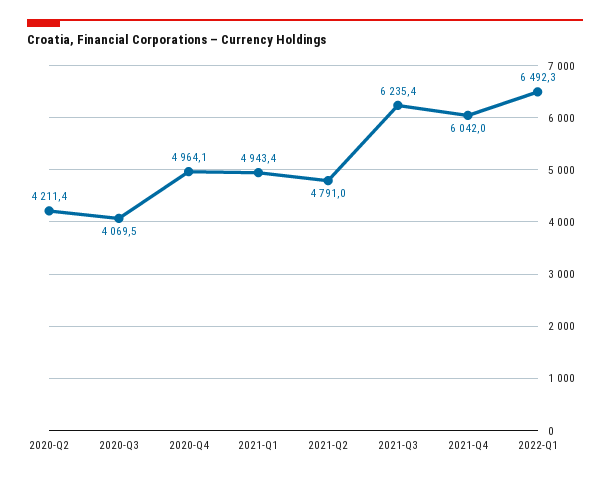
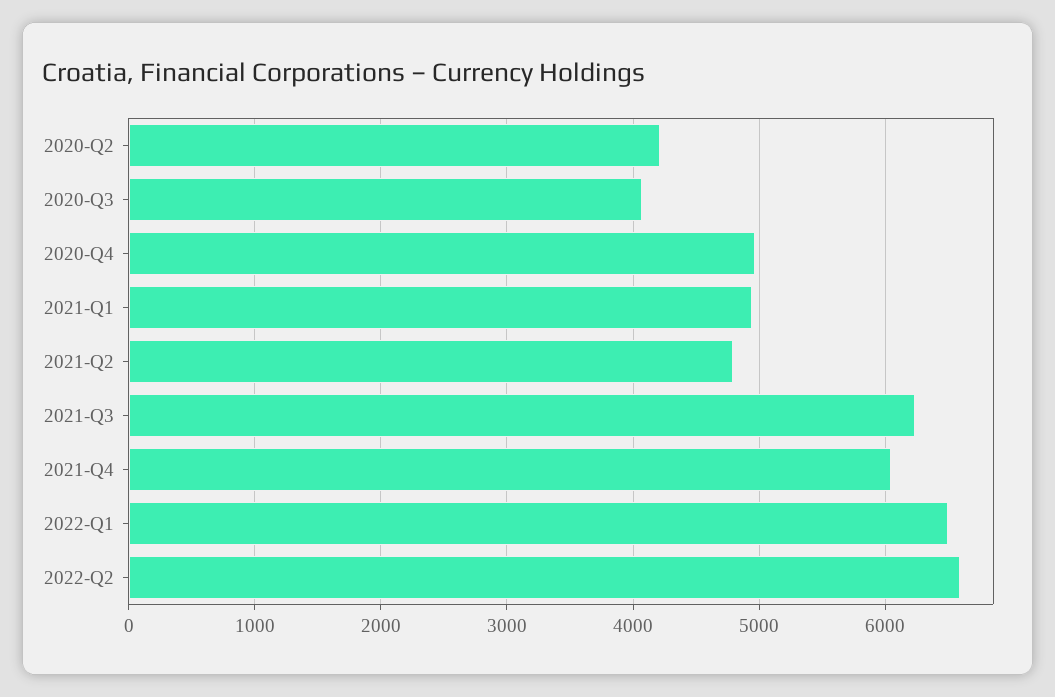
2022-Q2: none -> 6600

